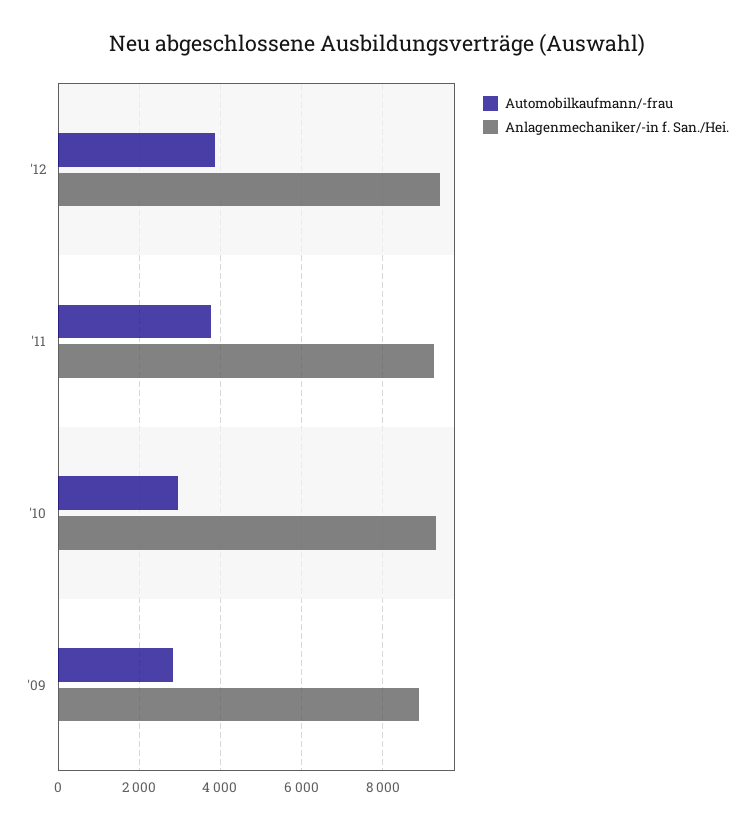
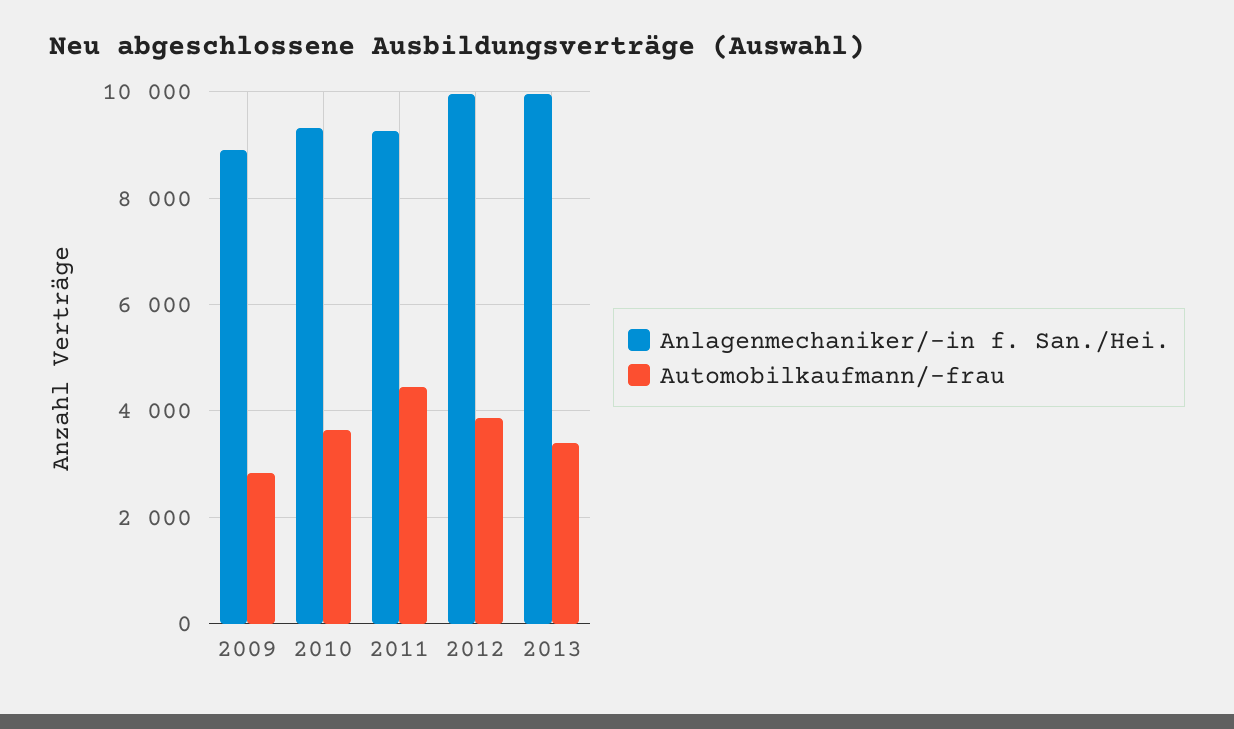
Anlagenmechaniker/-in f. San./Hei., '12: 9400 -> 10000
Automobilkaufmann/-frau, '11: 3800 -> 4400
Automobilkaufmann/-frau, '10: 3000 -> 3600
Anlagenmechaniker/-in f. San./Hei., 2013: none -> 10000
Automobilkaufmann/-frau, 2013: none -> 3400

